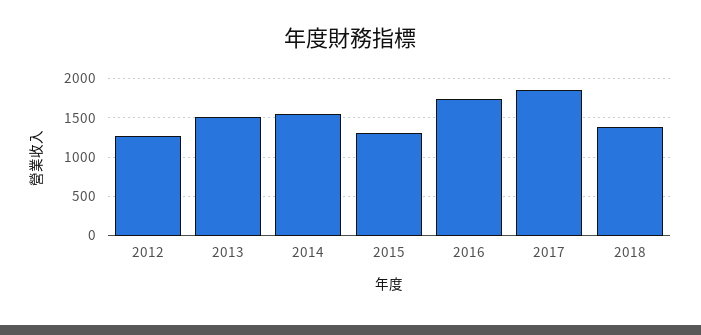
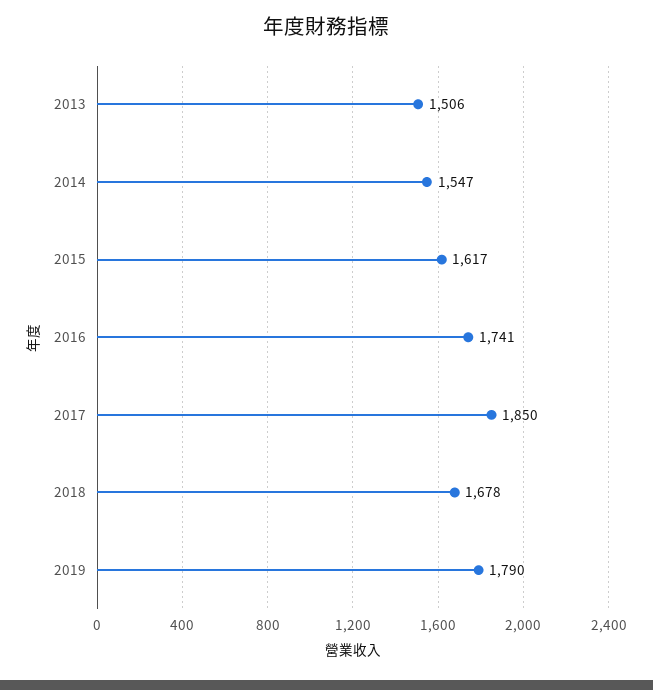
2012: 1300 -> none
2015: 1300 -> 1617
2018: 1400 -> 1678
2019: none -> 1790

